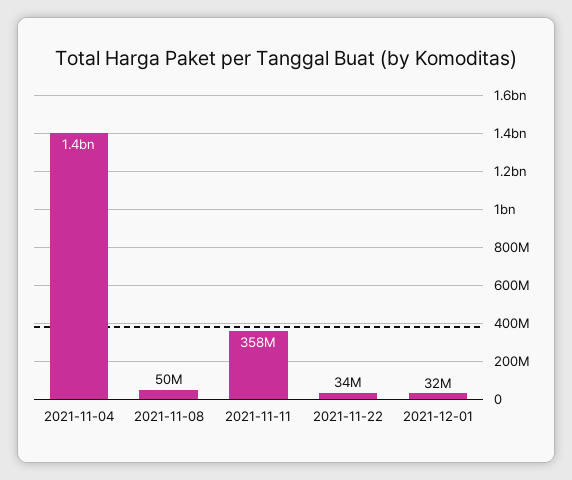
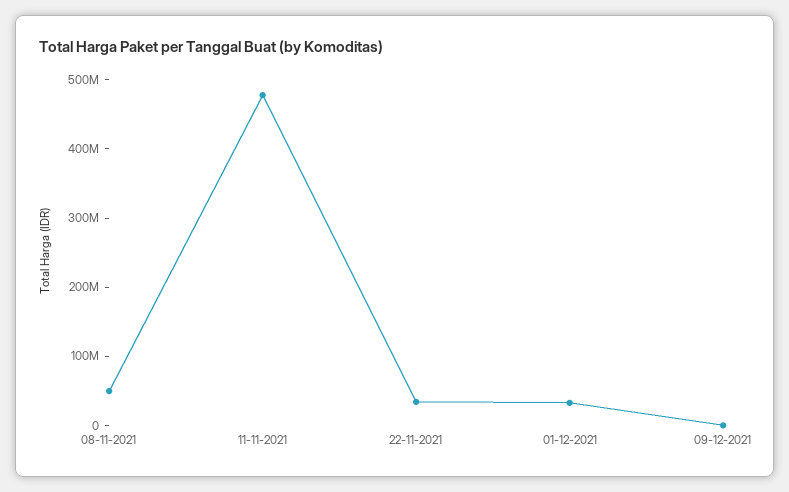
2021-11-04: 1400000000 -> none
2021-11-11: 358000000 -> 480000000
09-12-2021: none -> 0

